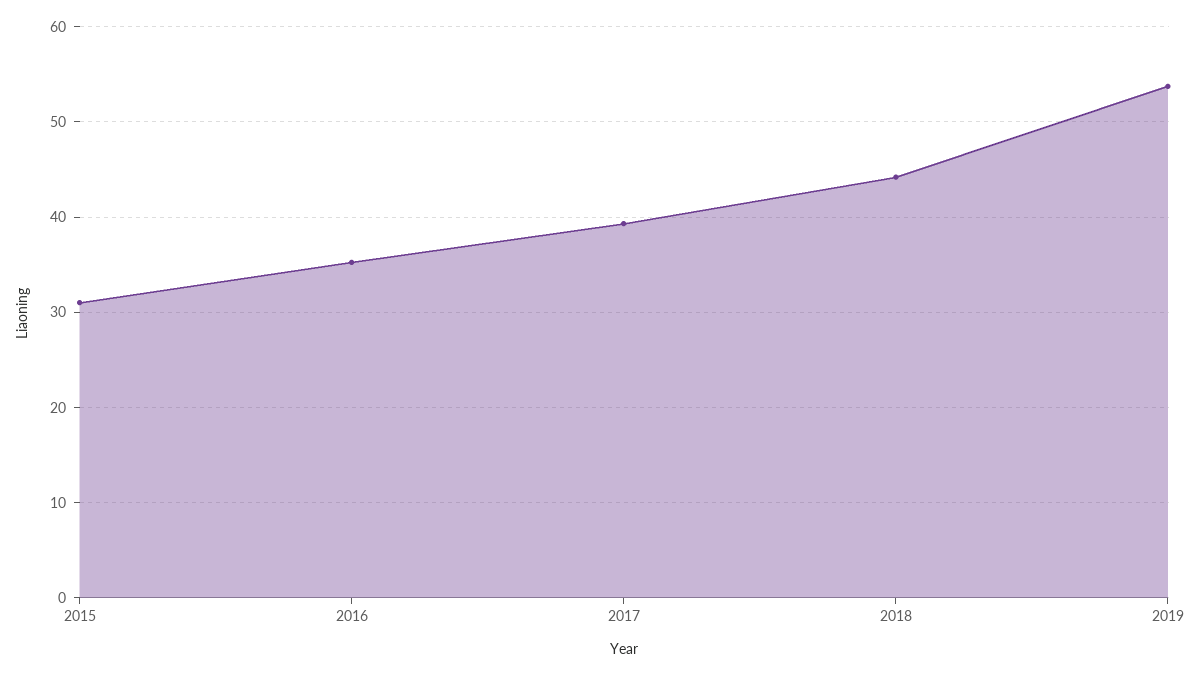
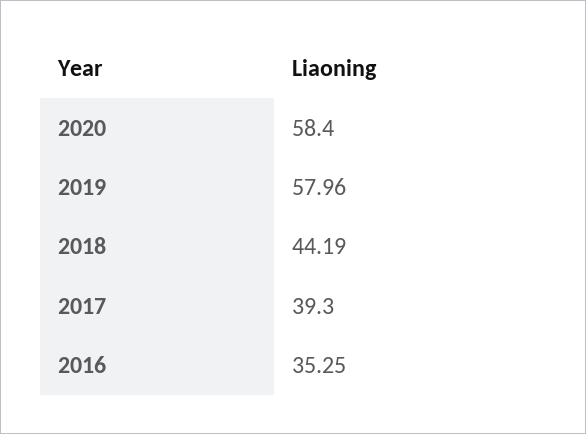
2015: 31 -> none
2019: 54 -> 57.96
2020: none -> 58.4

